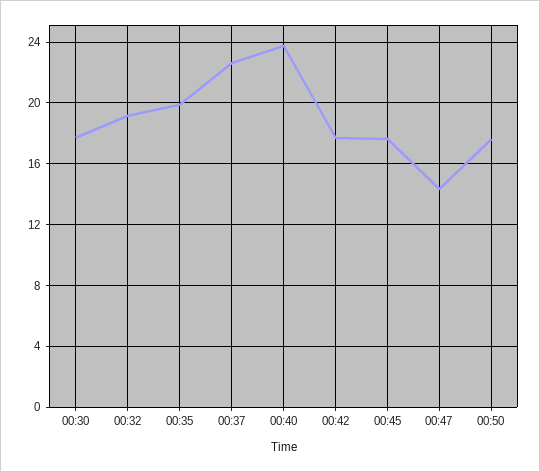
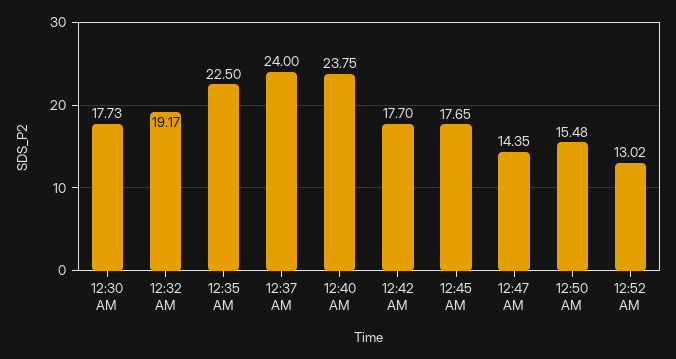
00:35: 20 -> 22.5
00:37: 22.5 -> 24
00:50: 17.5 -> 15.48
12:52 AM: none -> 13.02

